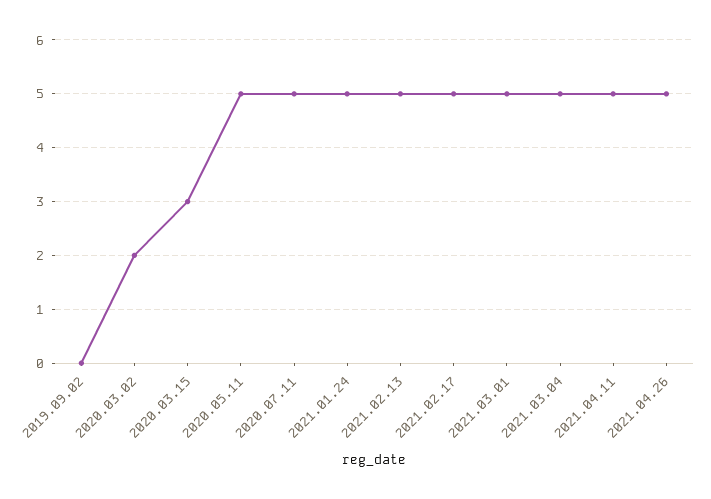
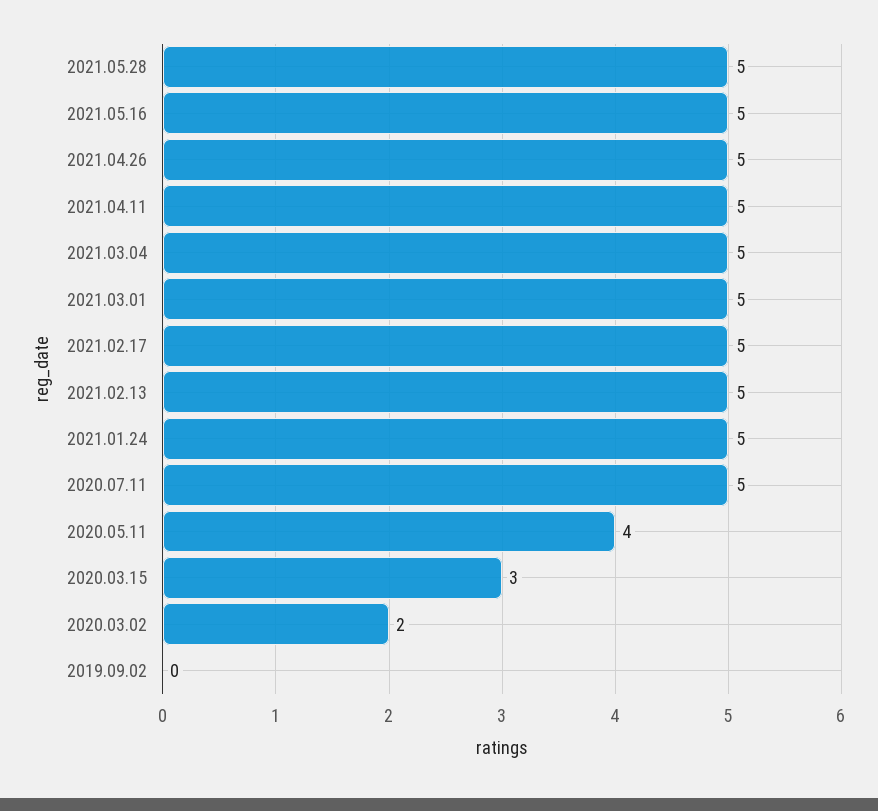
2020.05.11: 5 -> 4
2021.05.28: none -> 5
2021.05.16: none -> 5

